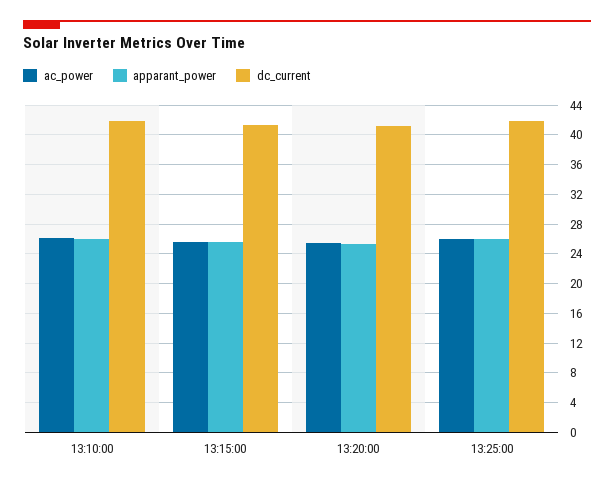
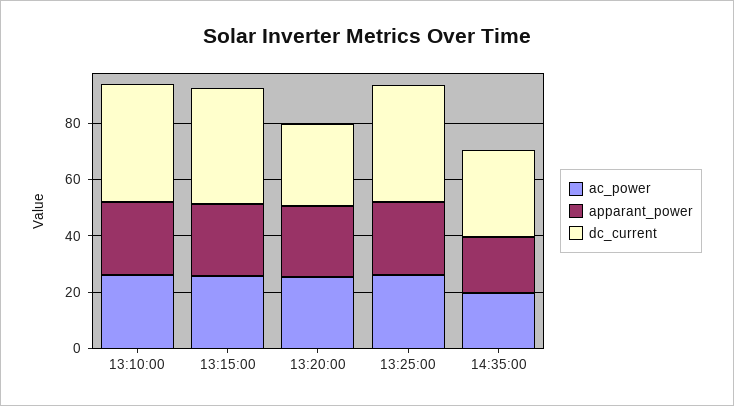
dc_current, 13:20:00: 41 -> 30
ac_power, 14:35:00: none -> 20
apparant_power, 14:35:00: none -> 20
dc_current, 14:35:00: none -> 30

